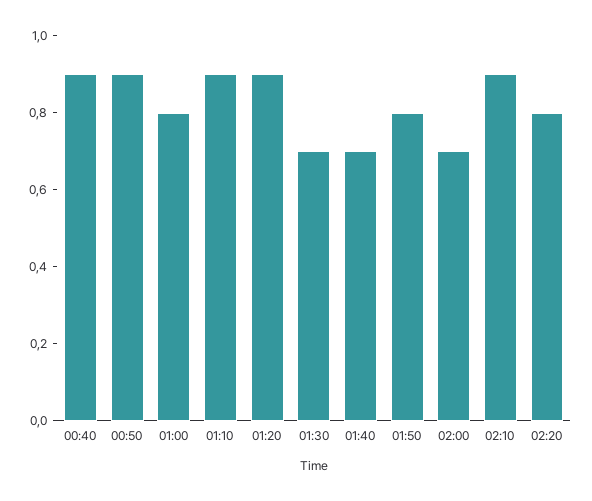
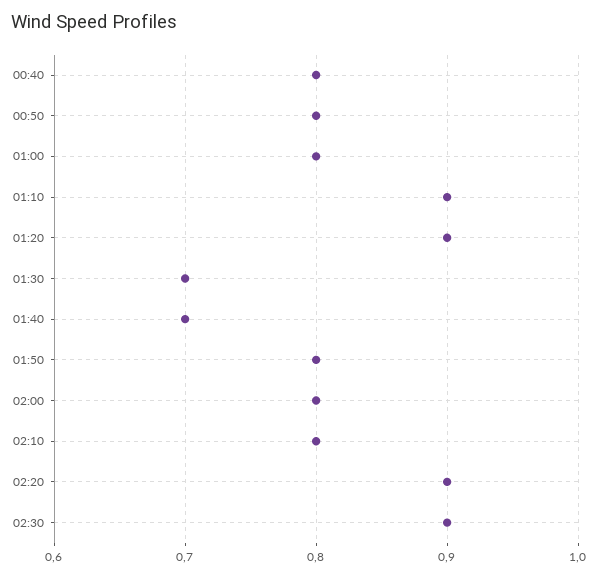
00:40: 0.9 -> 0.8
00:50: 0.9 -> 0.8
02:00: 0.7 -> 0.8
02:10: 0.9 -> 0.8
02:20: 0.8 -> 0.9
02:30: none -> 0.9

